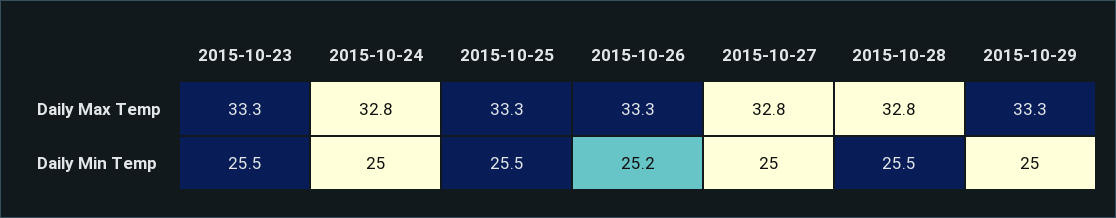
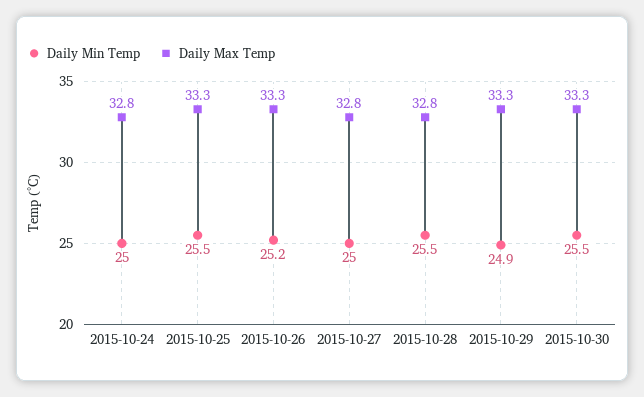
Daily Max Temp, 2015-10-23: 33.3 -> none
Daily Min Temp, 2015-10-23: 25.5 -> none
Daily Min Temp, 2015-10-29: 25 -> 24.9
Daily Min Temp, 2015-10-30: none -> 25.5
Daily Max Temp, 2015-10-30: none -> 33.3

